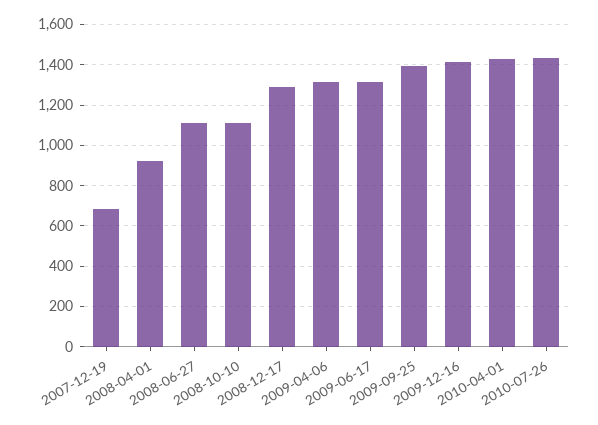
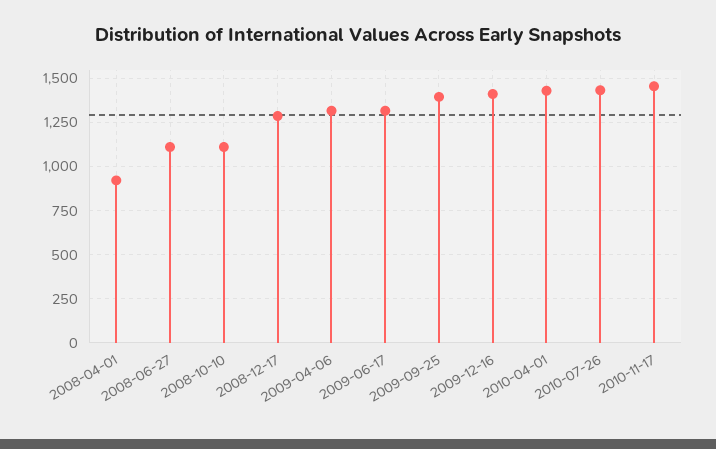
2007-12-19: 700 -> none
2010-11-17: none -> 1450

